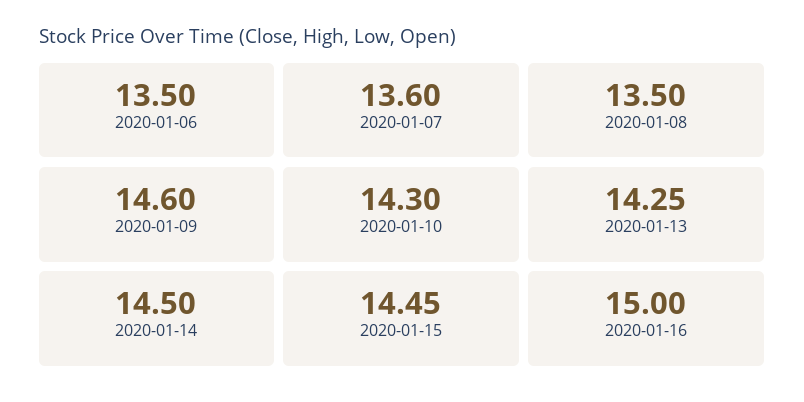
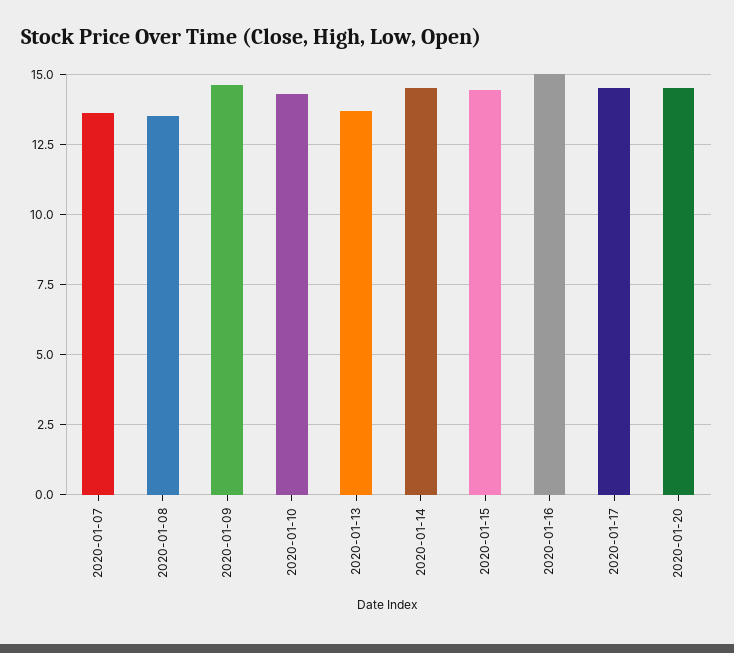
2020-01-06: 13.5 -> none
2020-01-13: 14.25 -> 13.75
2020-01-17: none -> 14.5
2020-01-20: none -> 14.5

